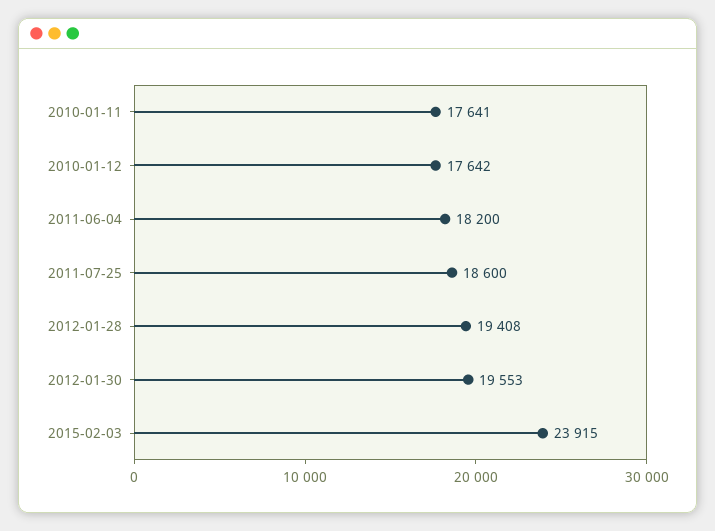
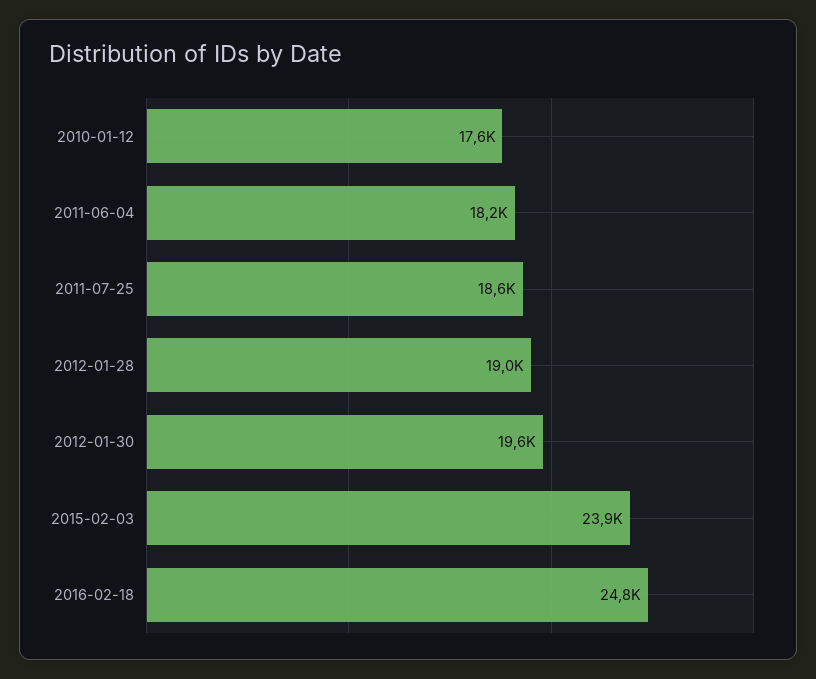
2010-01-11: 17641 -> none
2012-01-28: 19408 -> 19000
2016-02-18: none -> 24800

